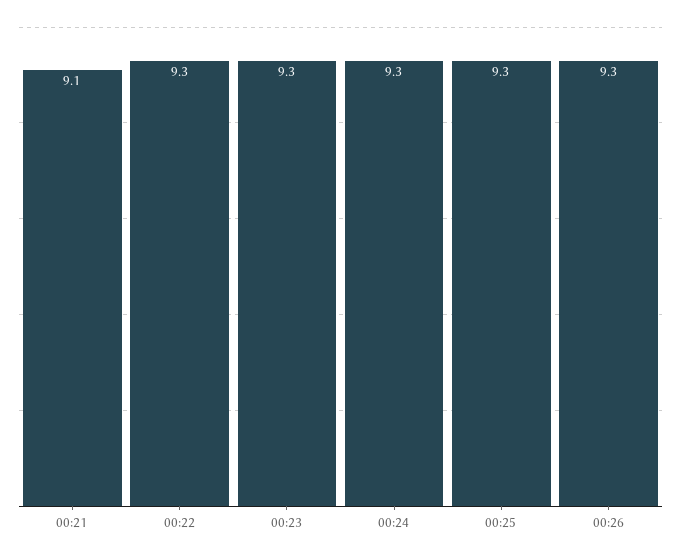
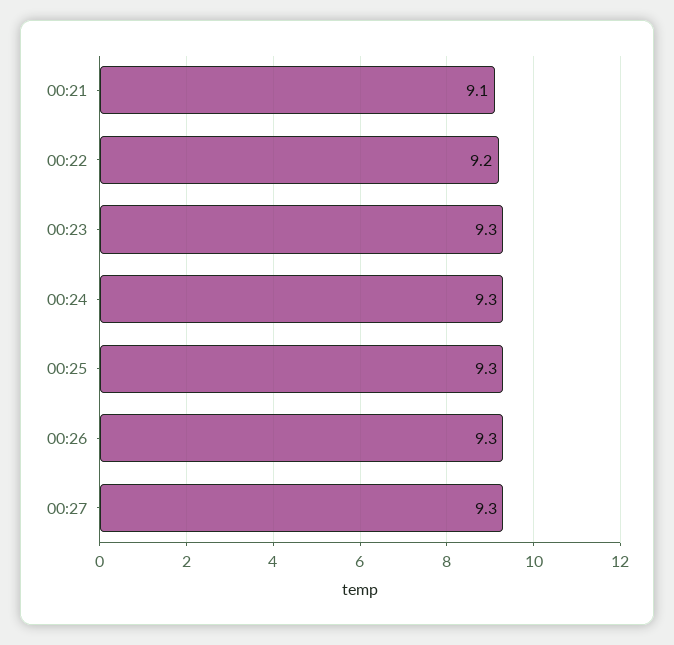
00:22: 9.3 -> 9.2
00:27: none -> 9.3

